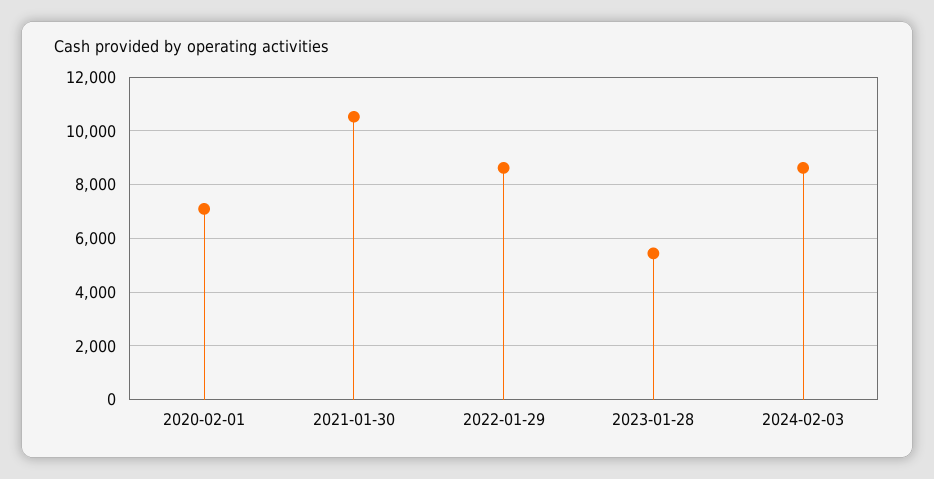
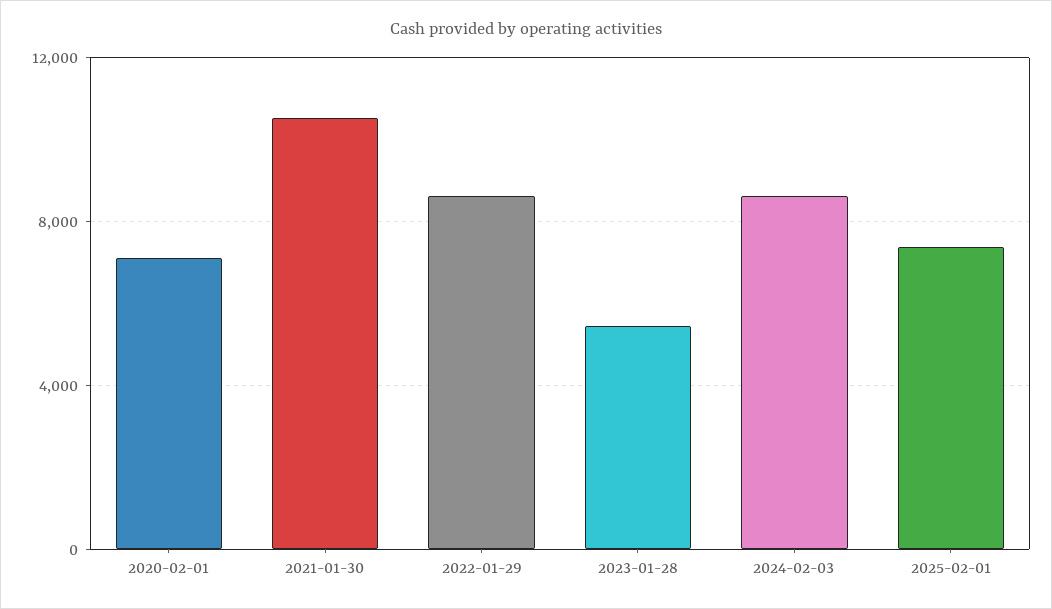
2025-02-01: none -> 7500

